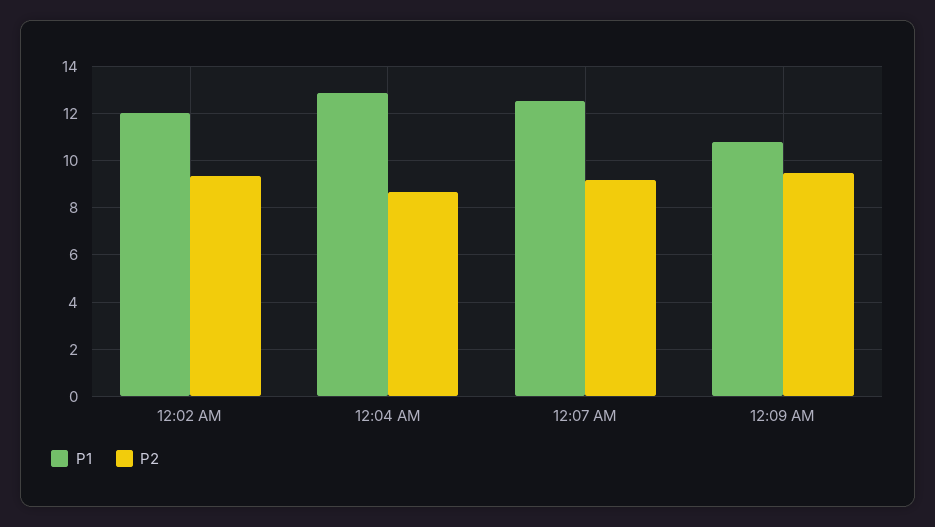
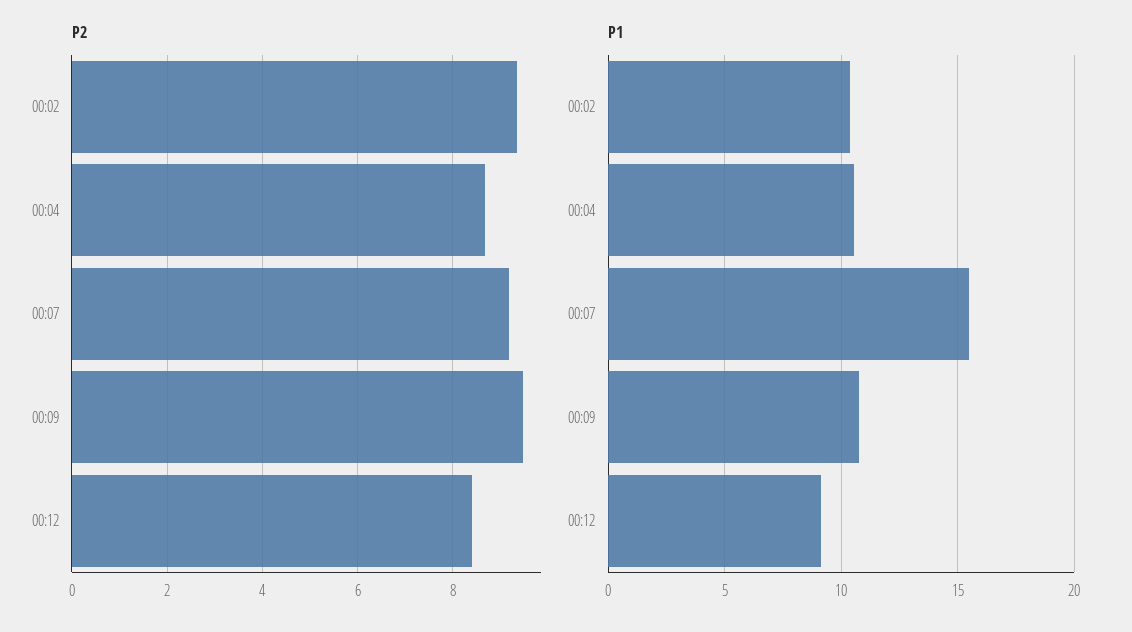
P1, 12:02 AM: 12 -> 10.5
P1, 12:04 AM: 13 -> 10.5
P1, 12:07 AM: 12.5 -> 15.5
P2, 00:12: none -> 8.4
P1, 00:12: none -> 9

